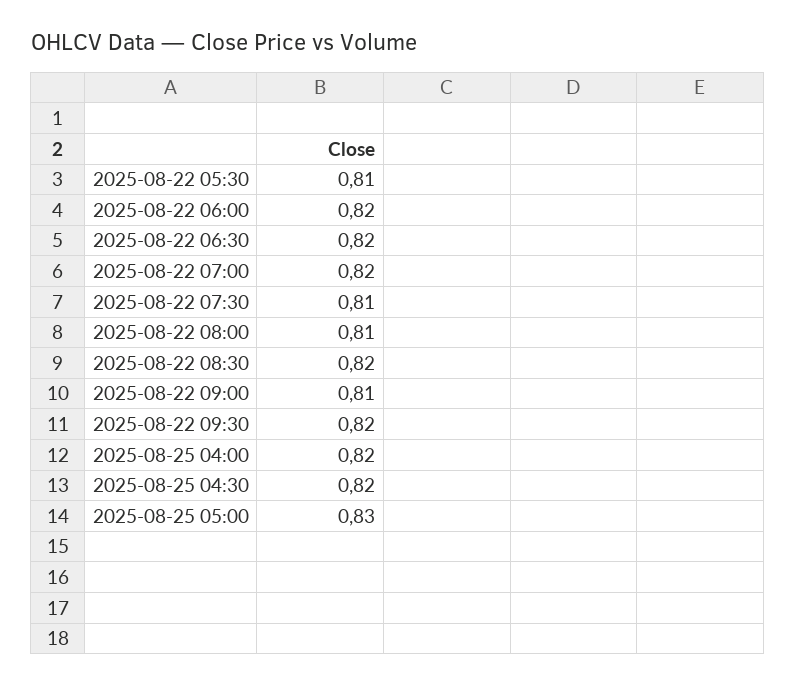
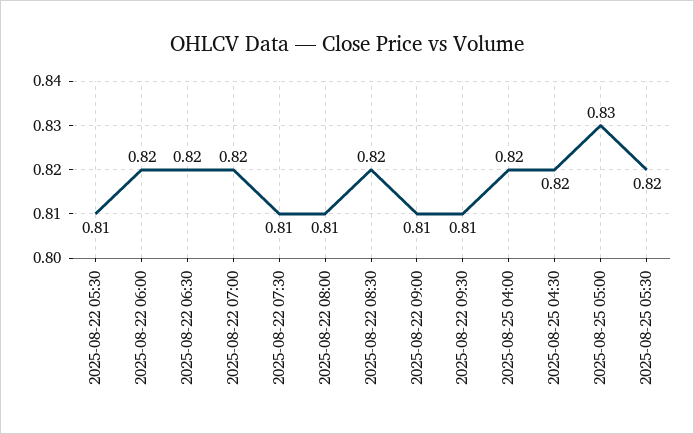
2025-08-22 09:30: 0.82 -> 0.81
2025-08-25 05:30: none -> 0.82

